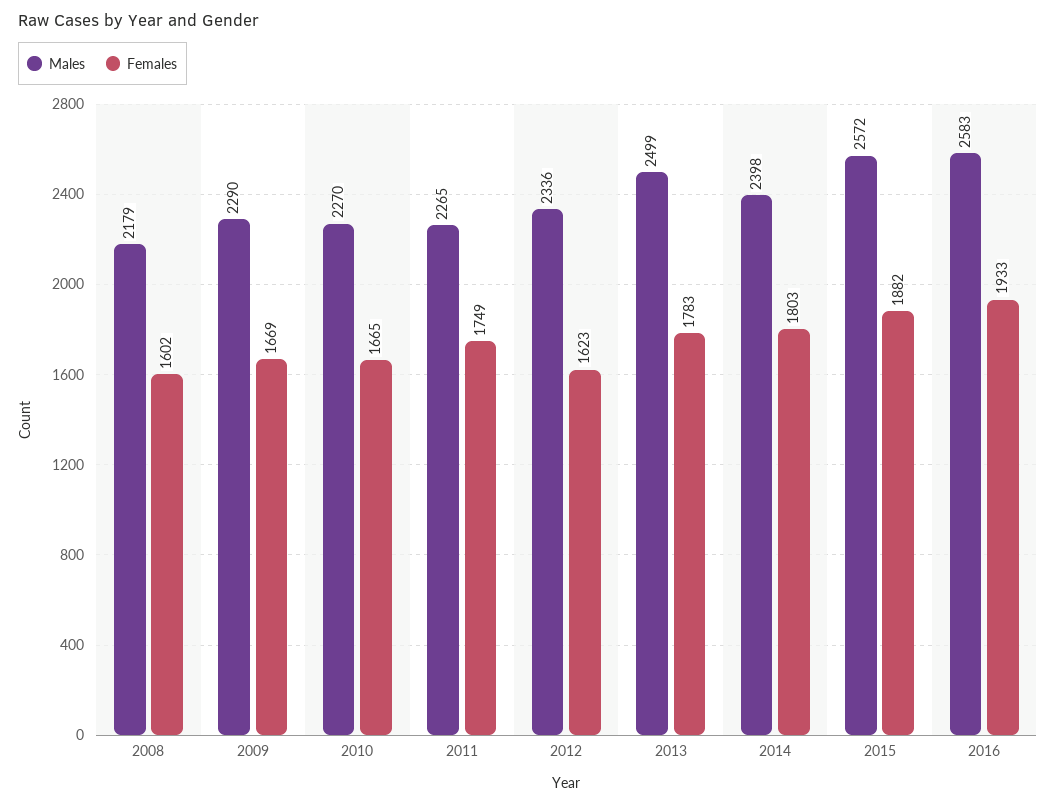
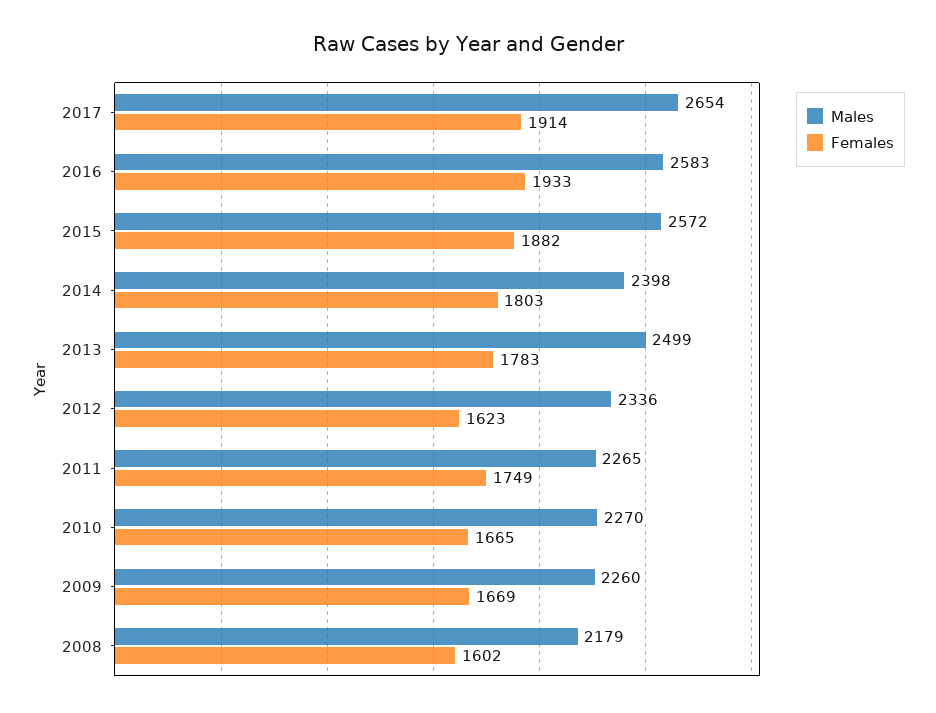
Males, 2009: 2290 -> 2260
Males, 2017: none -> 2654
Females, 2017: none -> 1914

